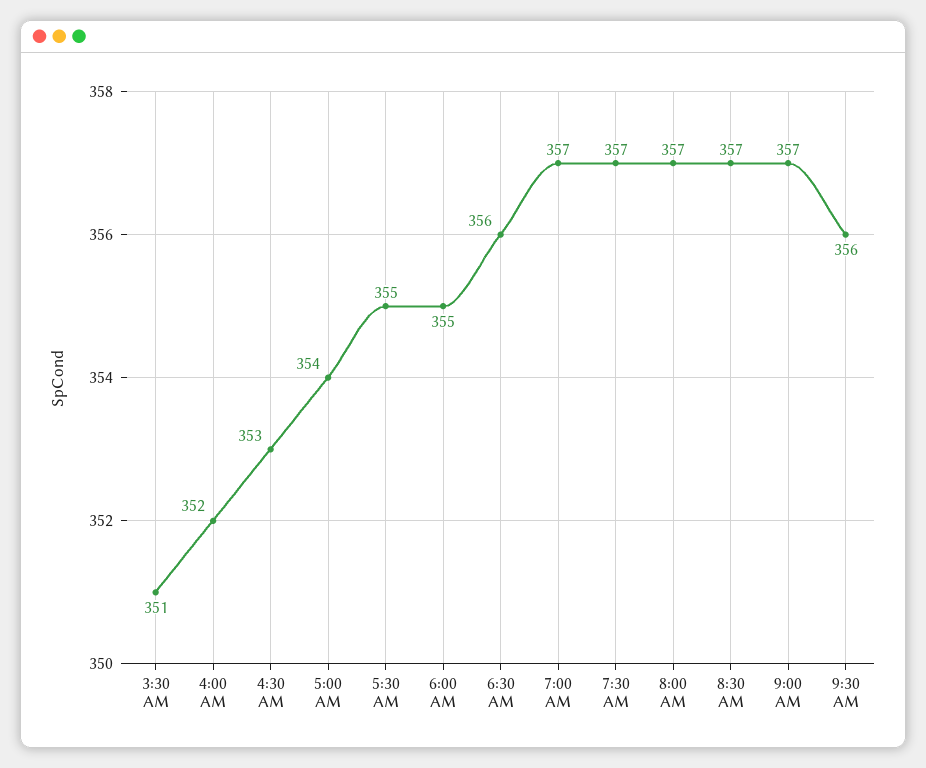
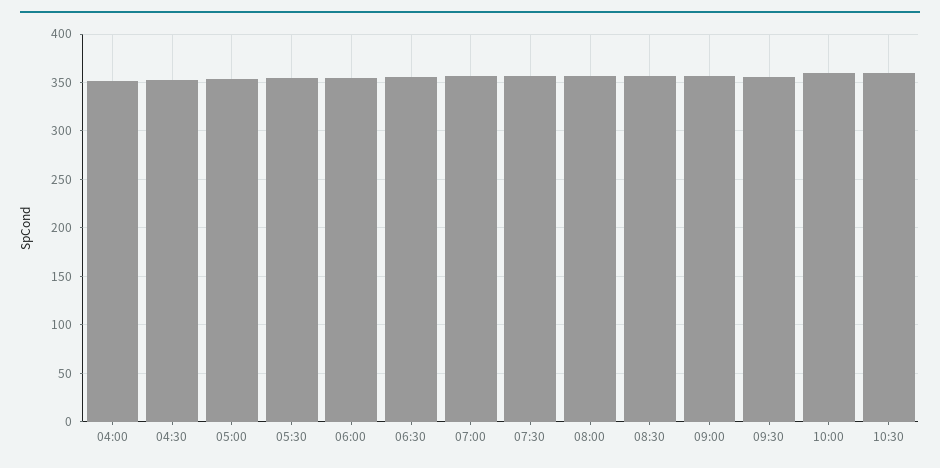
3:30 AM: 351 -> none
10:00: none -> 360
10:30: none -> 360

